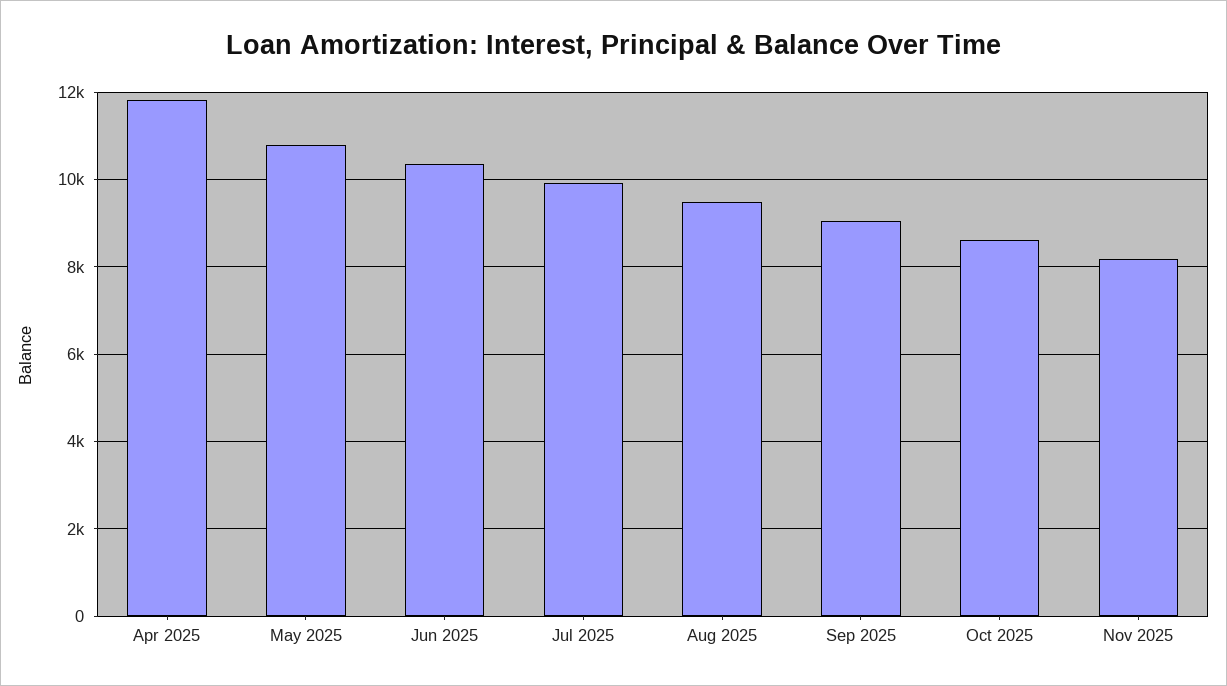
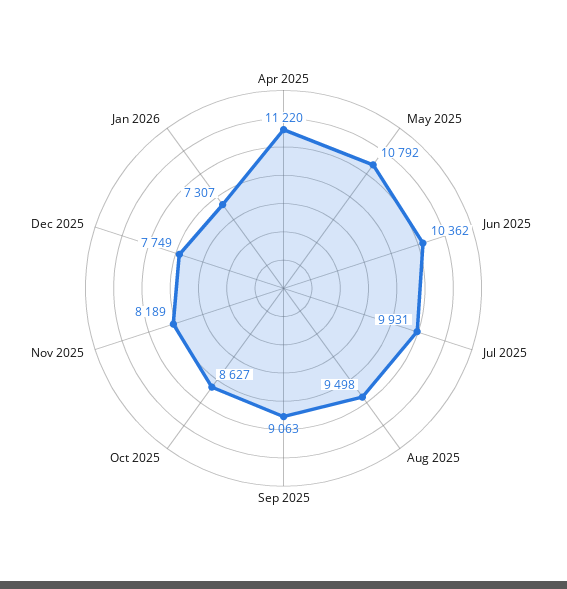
Apr 2025: 11800 -> 11220
Dec 2025: none -> 7749
Jan 2026: none -> 7307

